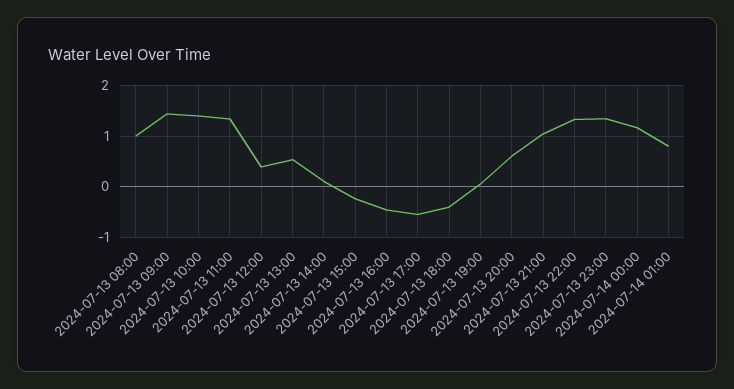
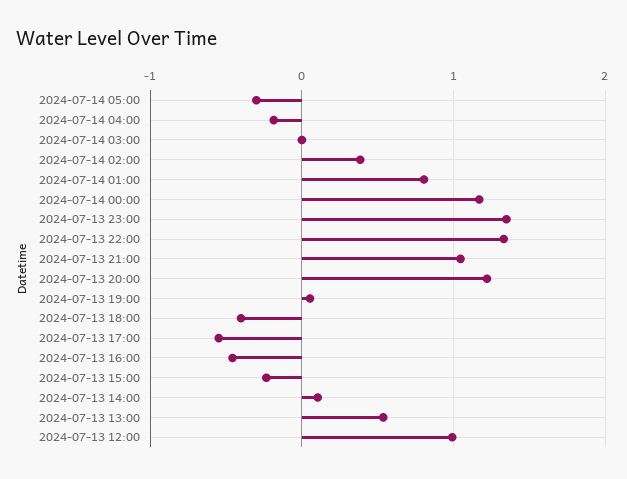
2024-07-13 08:00: 1 -> none
2024-07-13 09:00: 1.4 -> none
2024-07-13 10:00: 1.4 -> none
2024-07-13 11:00: 1.4 -> none
2024-07-13 12:00: 0.4 -> 1
2024-07-13 20:00: 0.6 -> 1.2
2024-07-14 05:00: none -> -0.3
2024-07-14 04:00: none -> -0.2
2024-07-14 03:00: none -> 0
2024-07-14 02:00: none -> 0.4

